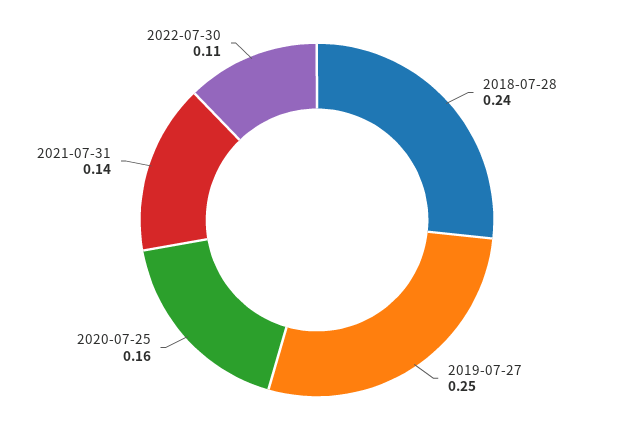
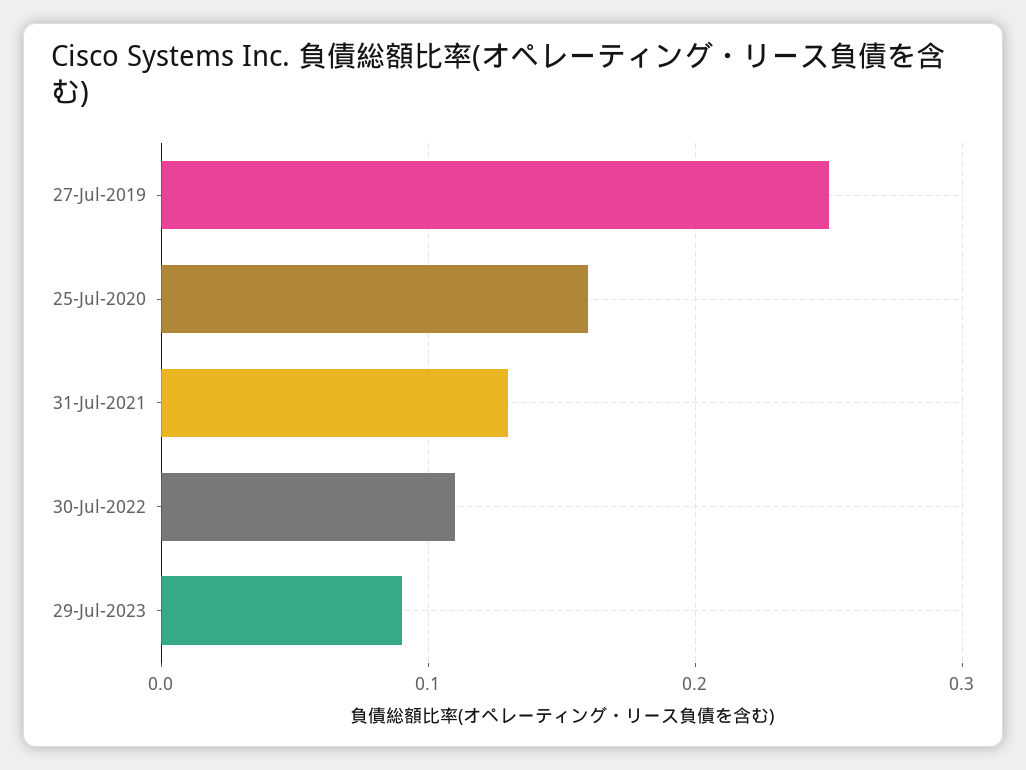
2018-07-28: 0.24 -> none
2021-07-31: 0.14 -> 0.13
29-Jul-2023: none -> 0.09

